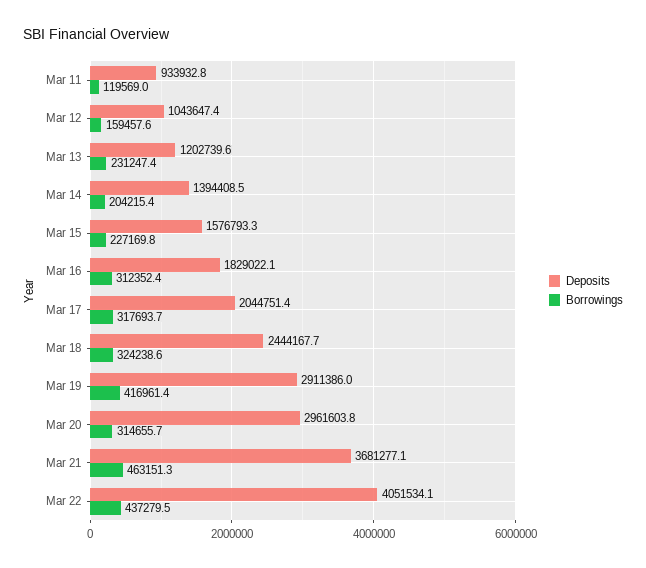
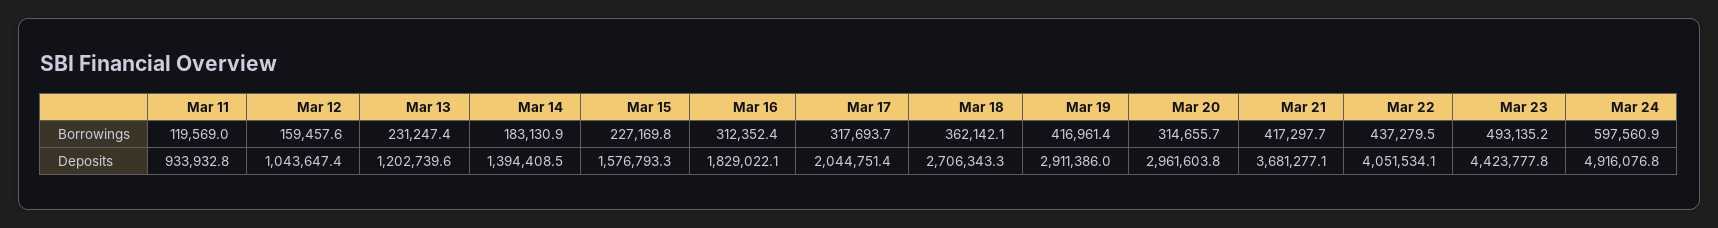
Borrowings, Mar 14: 204215.4 -> 183130.9
Deposits, Mar 18: 2444167.7 -> 2706343.3
Borrowings, Mar 18: 324238.6 -> 362142.1
Borrowings, Mar 21: 463151.3 -> 417297.7
Borrowings, Mar 23: none -> 493135.2
Borrowings, Mar 24: none -> 597560.9
Deposits, Mar 23: none -> 4423777.8
Deposits, Mar 24: none -> 4916076.8

